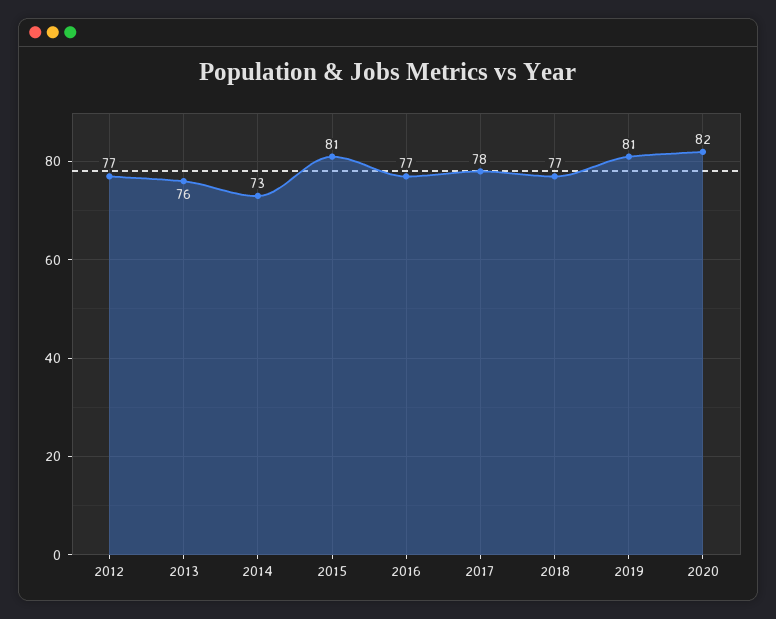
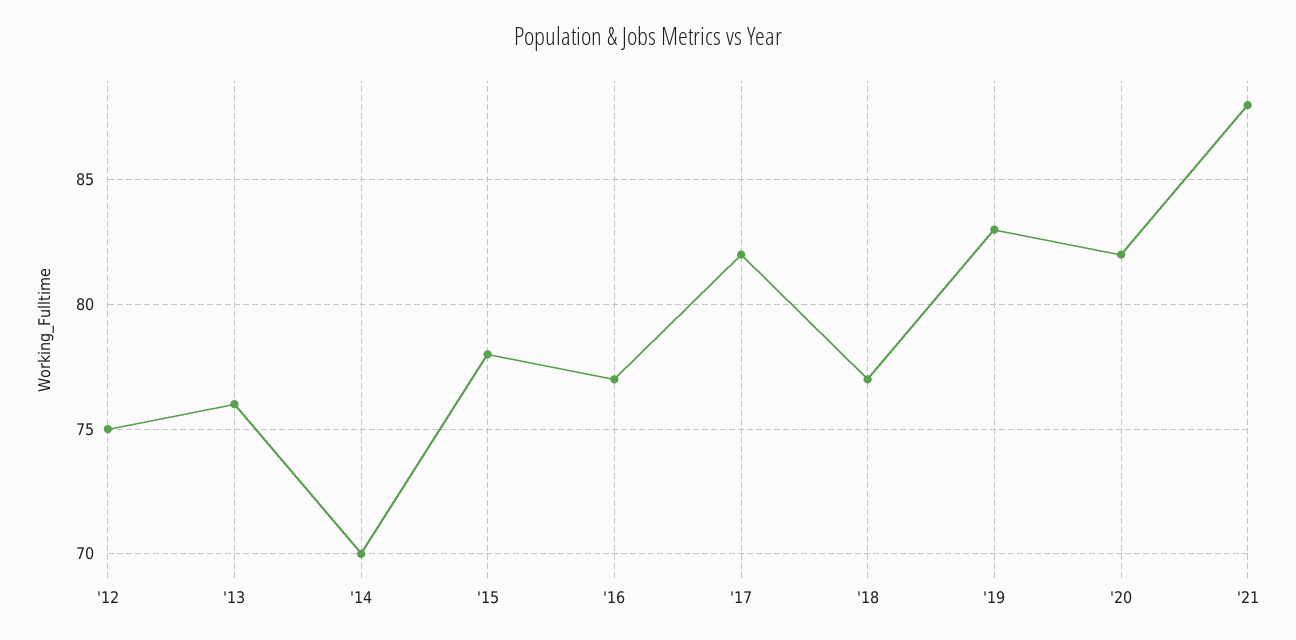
2012: 77 -> 75
2014: 73 -> 70
2015: 81 -> 78
2017: 78 -> 82
2019: 81 -> 83
'21: none -> 88

